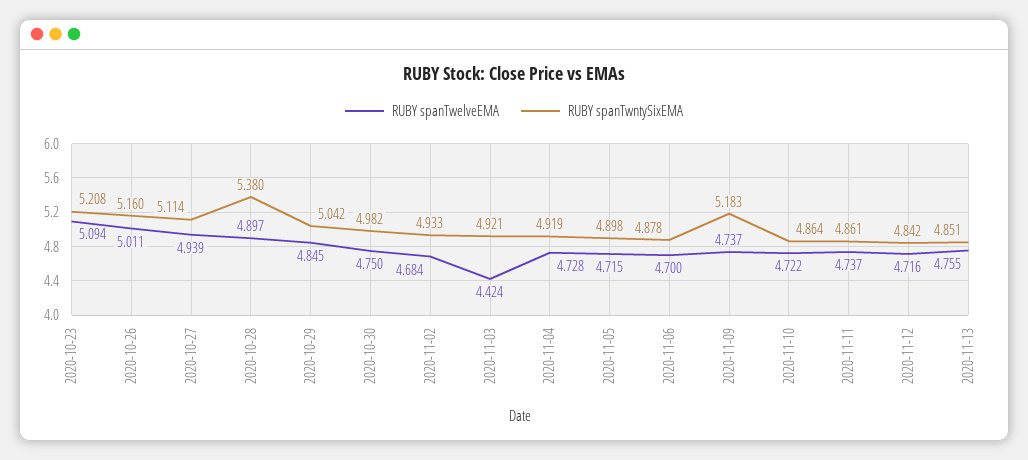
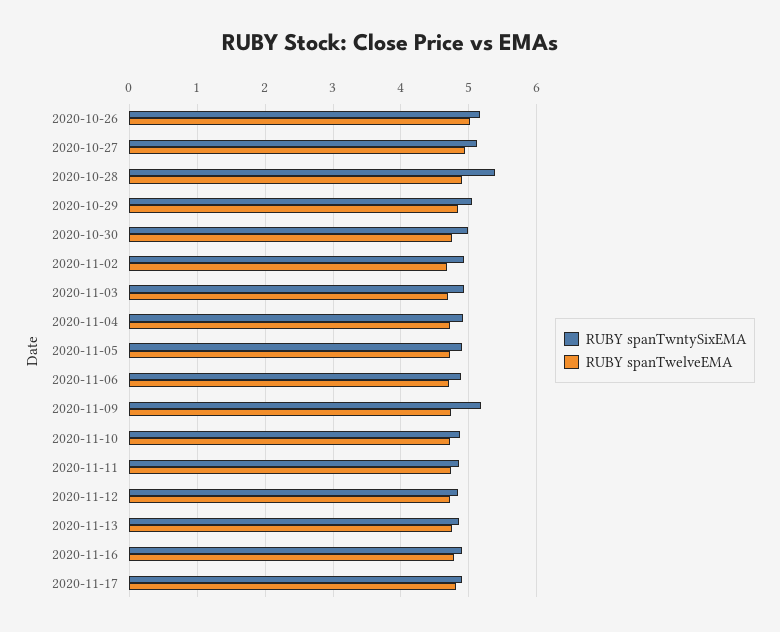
RUBY spanTwelveEMA, 2020-10-23: 5.094 -> none
RUBY spanTwntySixEMA, 2020-10-23: 5.208 -> none
RUBY spanTwelveEMA, 2020-11-03: 4.424 -> 4.7
RUBY spanTwntySixEMA, 2020-11-16: none -> 4.9
RUBY spanTwelveEMA, 2020-11-16: none -> 4.8
RUBY spanTwntySixEMA, 2020-11-17: none -> 4.9
RUBY spanTwelveEMA, 2020-11-17: none -> 4.8

